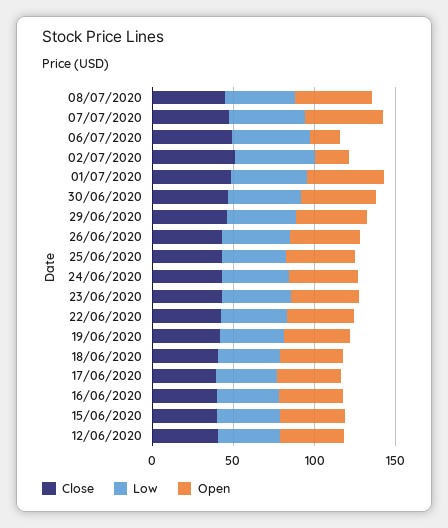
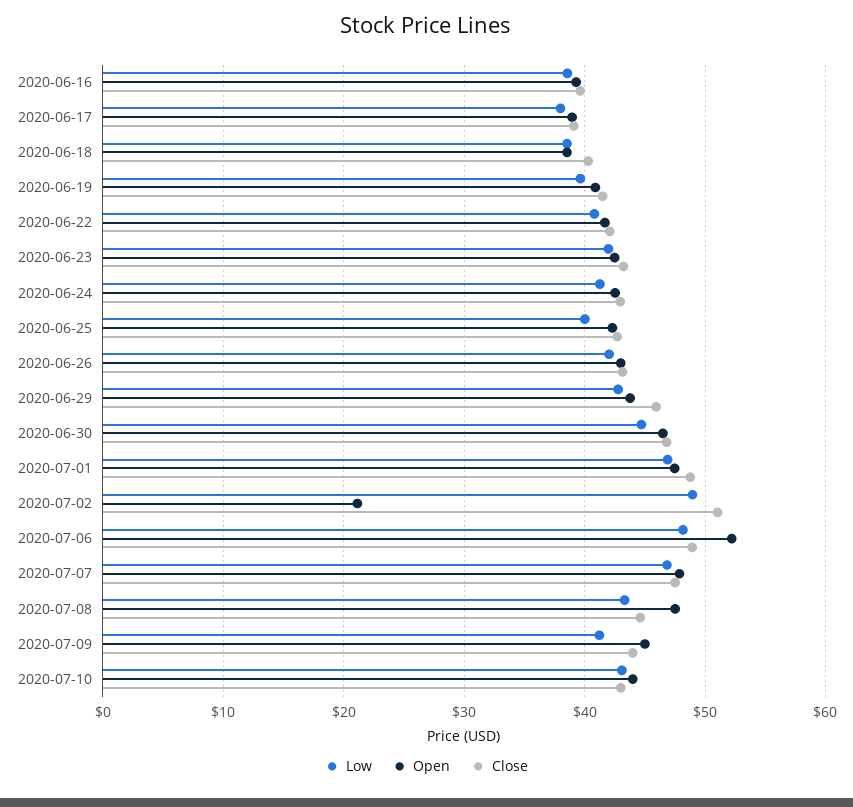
Open, 06/07/2020: 20 -> 52
Close, 15/06/2020: 40 -> none
Low, 15/06/2020: 40 -> none
Open, 15/06/2020: 40 -> none
Close, 12/06/2020: 40 -> none
Low, 12/06/2020: 40 -> none
Open, 12/06/2020: 40 -> none
Low, 2020-07-09: none -> 41
Open, 2020-07-09: none -> 45
Close, 2020-07-09: none -> 44
Low, 2020-07-10: none -> 43
Open, 2020-07-10: none -> 44
Close, 2020-07-10: none -> 43

